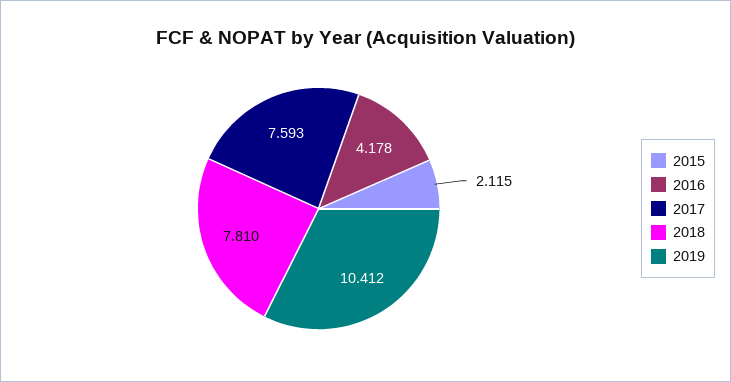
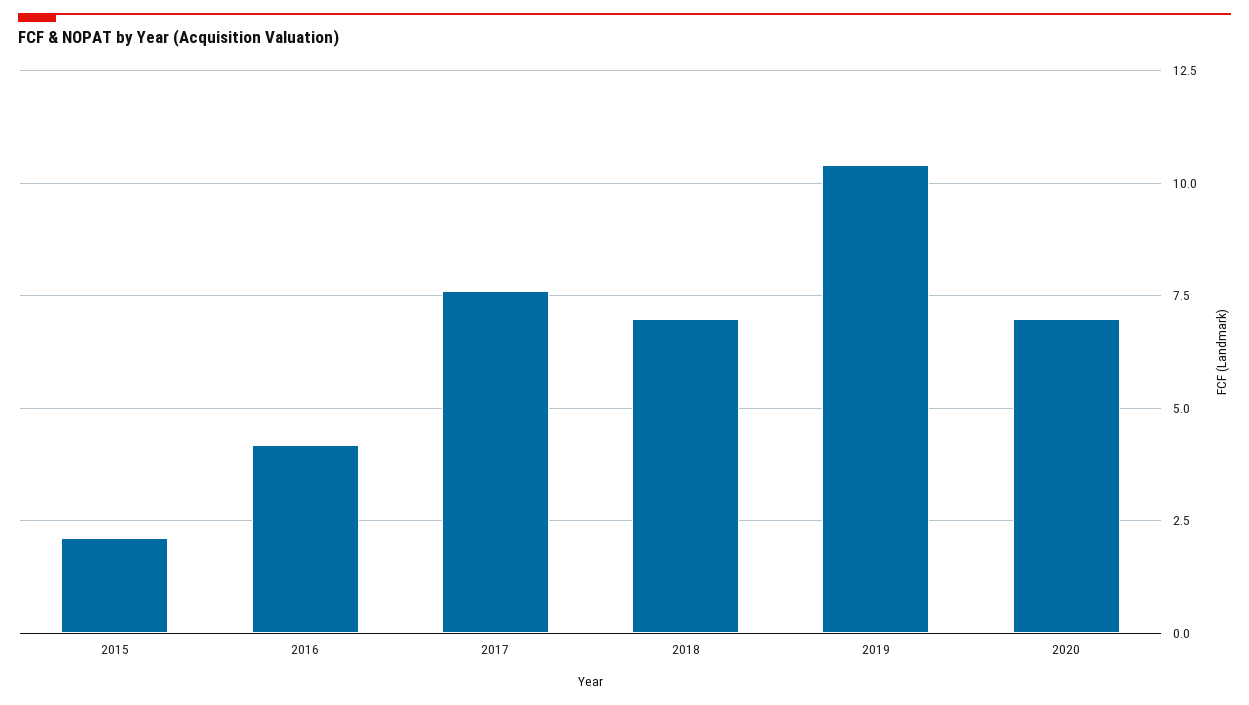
2018: 7.81 -> 7
2020: none -> 7

